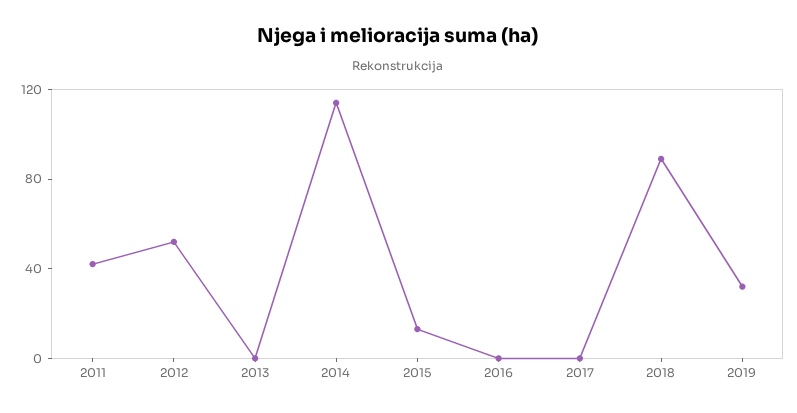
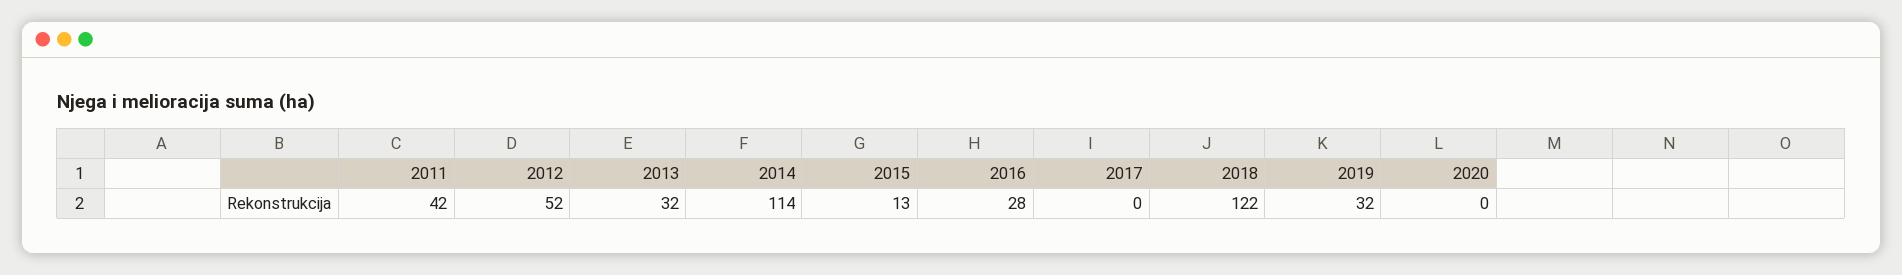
2013: 0 -> 32
2016: 0 -> 28
2018: 90 -> 122
2020: none -> 0

